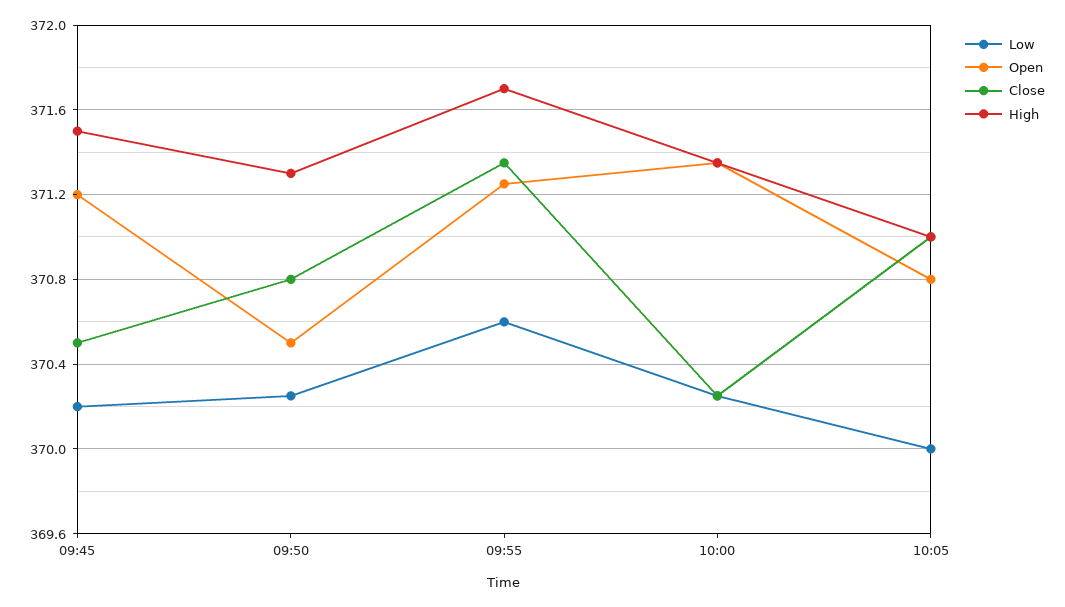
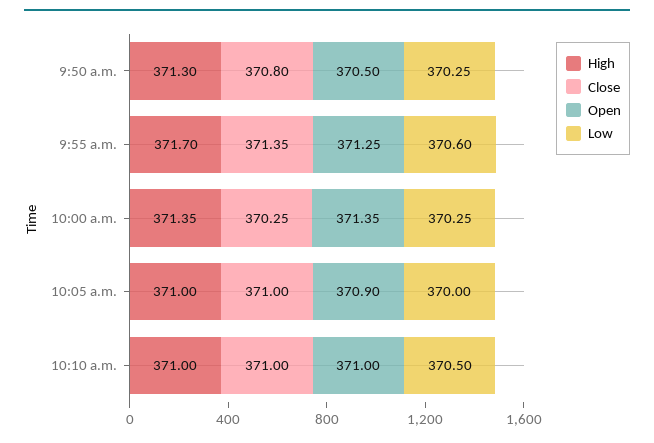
Low, 09:45: 370.2 -> none
Open, 09:45: 371.2 -> none
Close, 09:45: 370.5 -> none
High, 09:45: 371.5 -> none
Open, 10:05: 370.8 -> 370.9
High, 10:10 a.m.: none -> 371
Close, 10:10 a.m.: none -> 371
Open, 10:10 a.m.: none -> 371
Low, 10:10 a.m.: none -> 370.5

